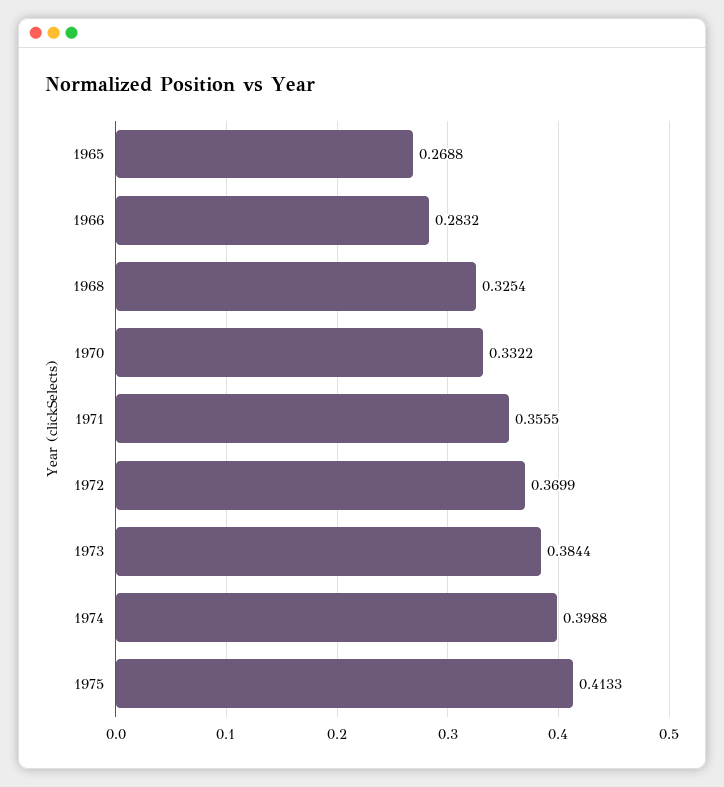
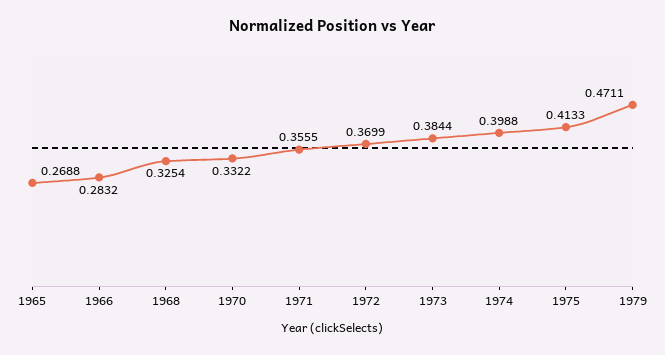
1979: none -> 0.4711

